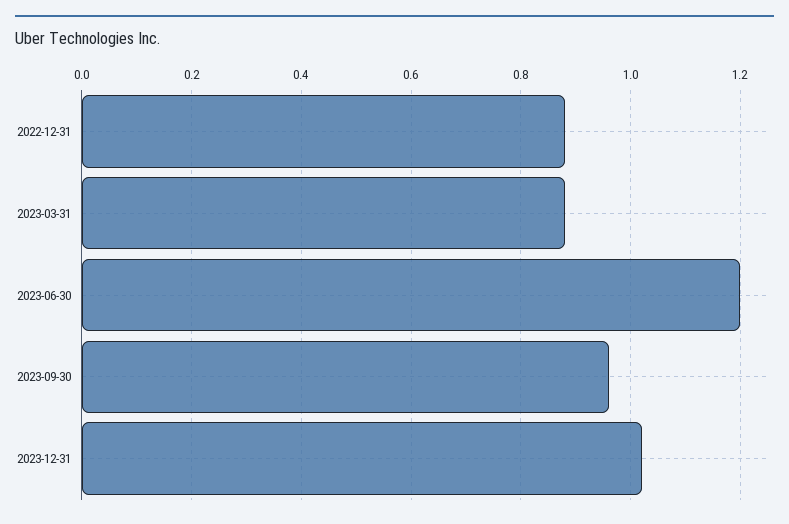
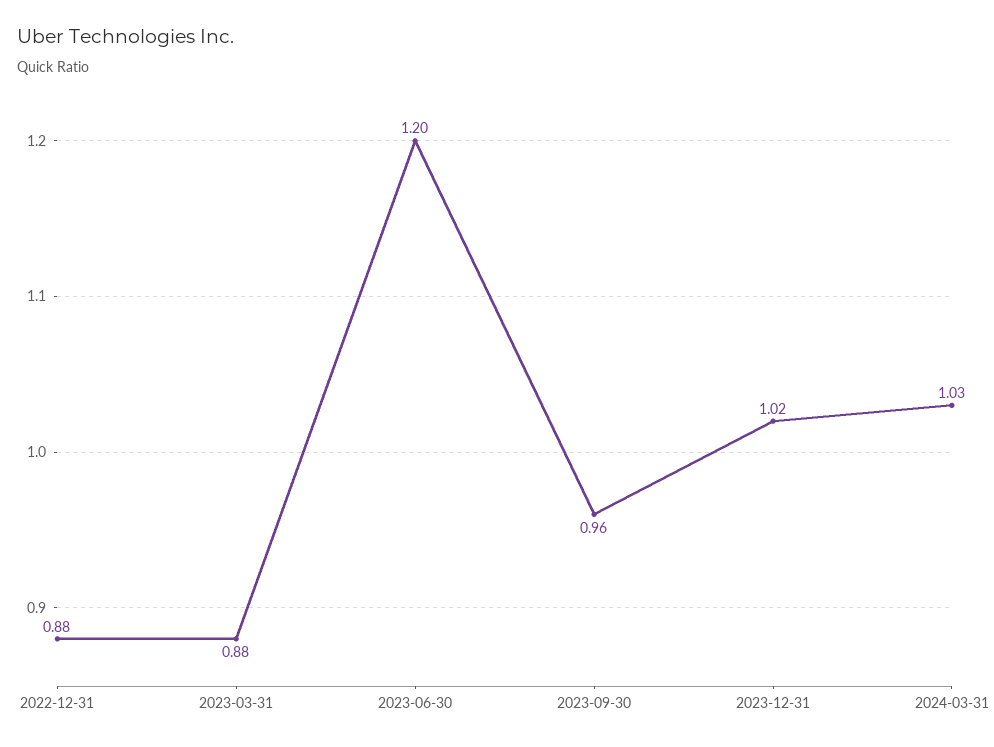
2024-03-31: none -> 1.03

